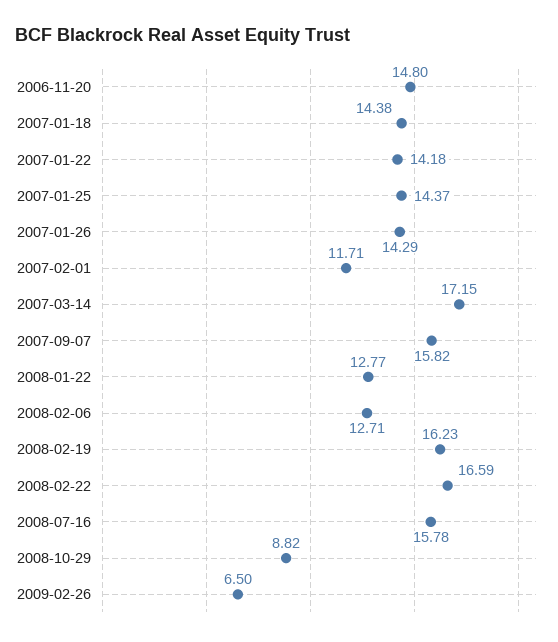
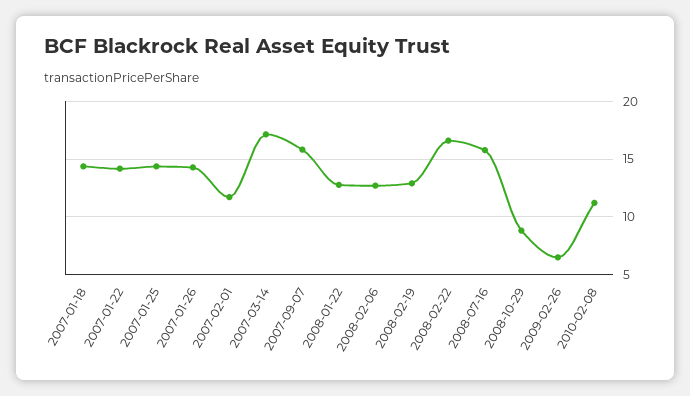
2006-11-20: 14.8 -> none
2008-02-19: 16.23 -> 13
2010-02-08: none -> 11

